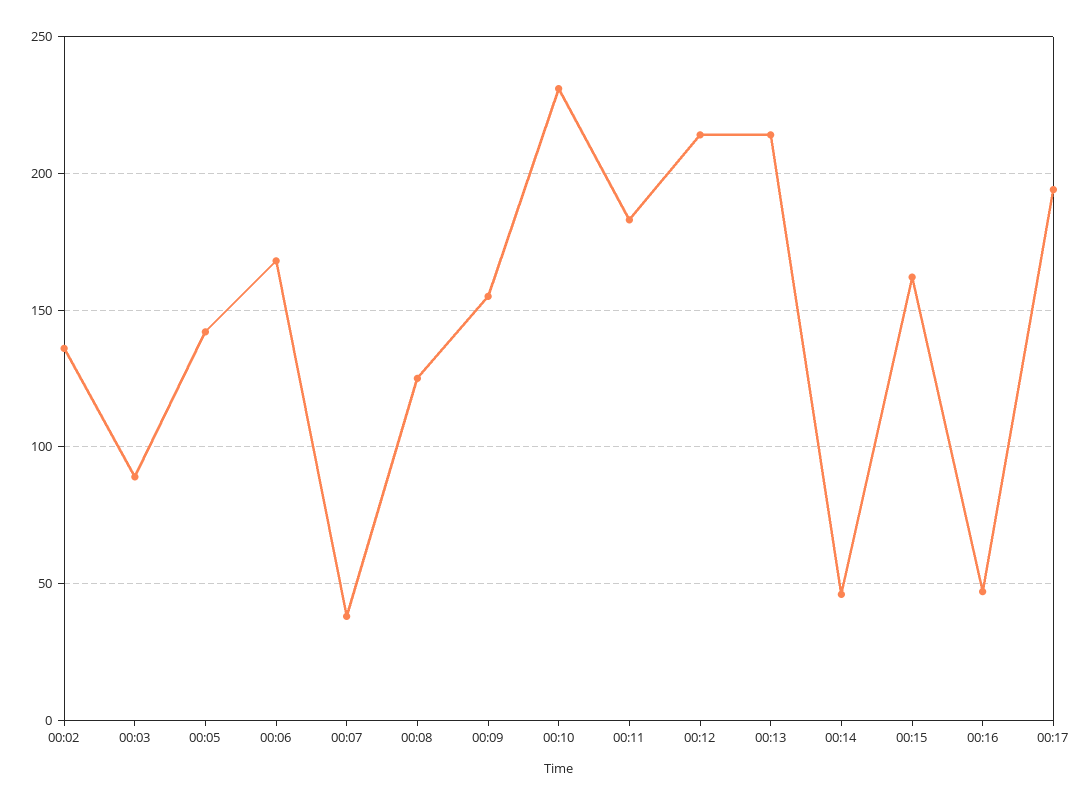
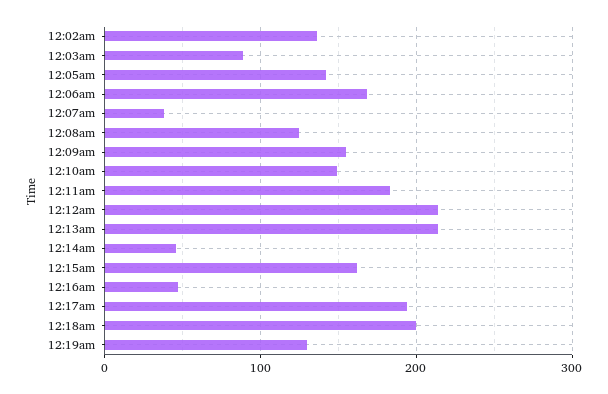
00:10: 230 -> 150
12:18am: none -> 200
12:19am: none -> 130

